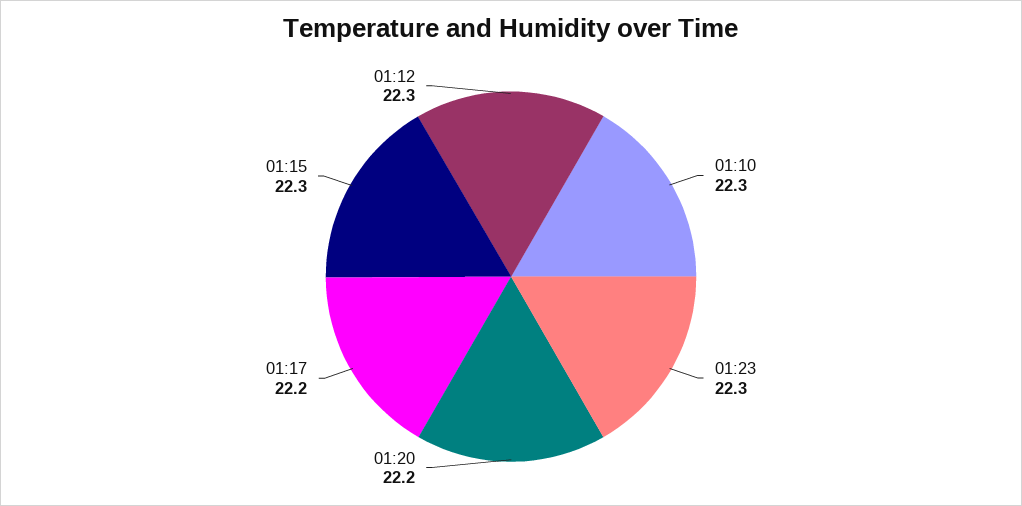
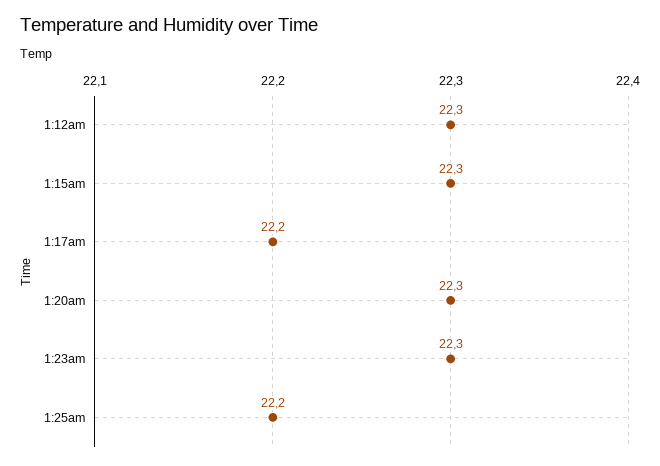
01:10: 22.3 -> none
01:20: 22.2 -> 22.3
1:25am: none -> 22.2

